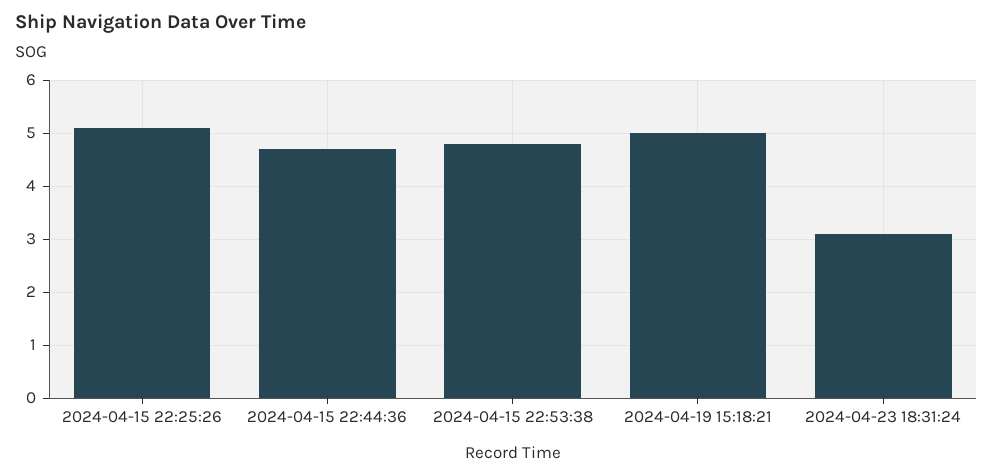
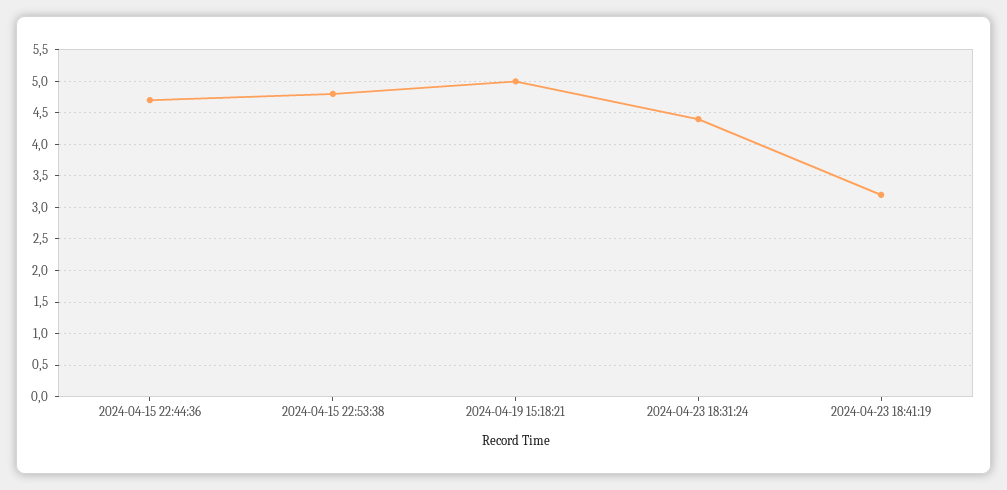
2024-04-15 22:25:26: 5 -> none
2024-04-23 18:31:24: 3 -> 4.4
2024-04-23 18:41:19: none -> 3.2

